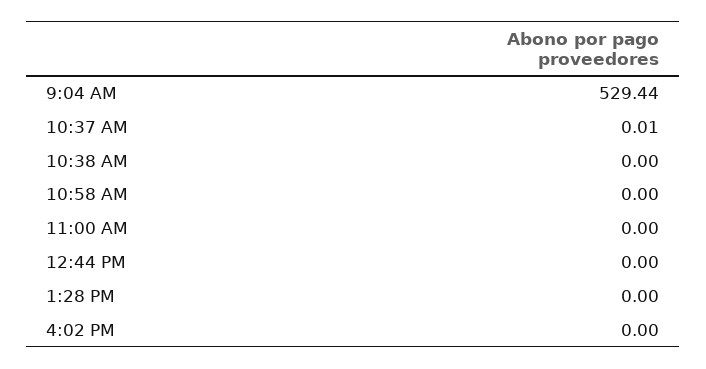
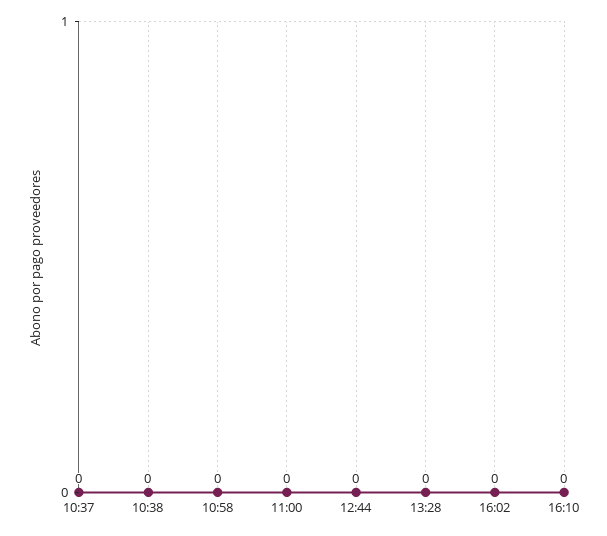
9:04 AM: 529.44 -> none
10:37 AM: 0.01 -> 0
16:10: none -> 0

